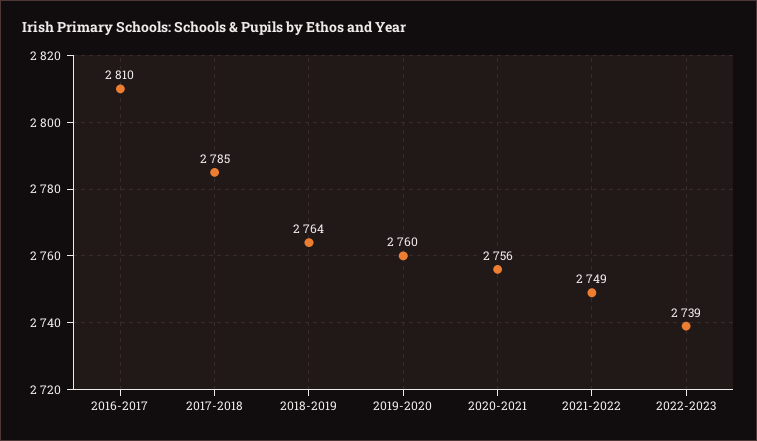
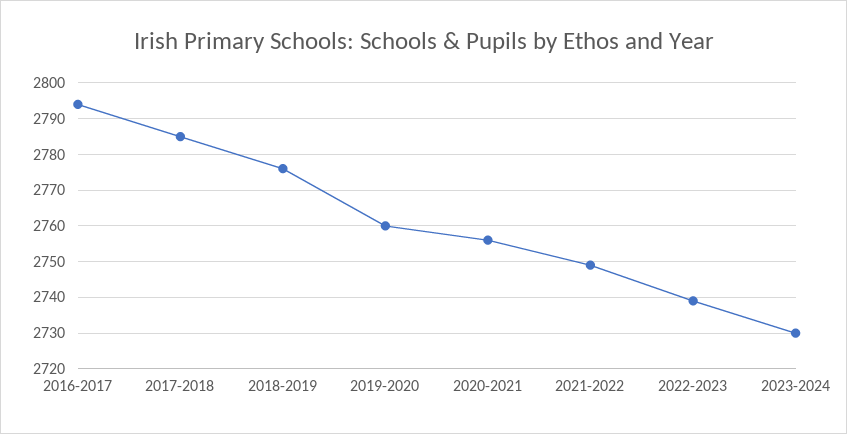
2016-2017: 2810 -> 2795
2018-2019: 2764 -> 2775
2023-2024: none -> 2730

